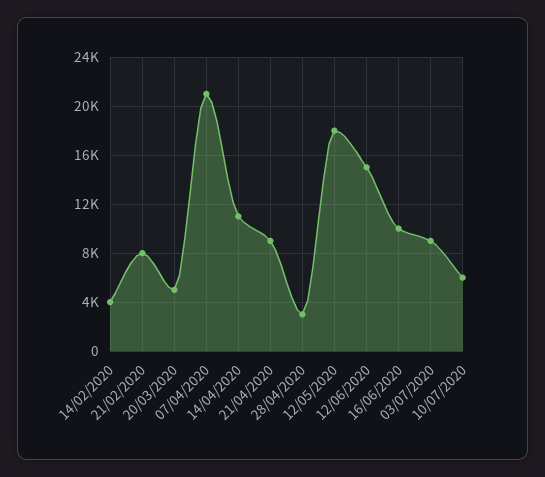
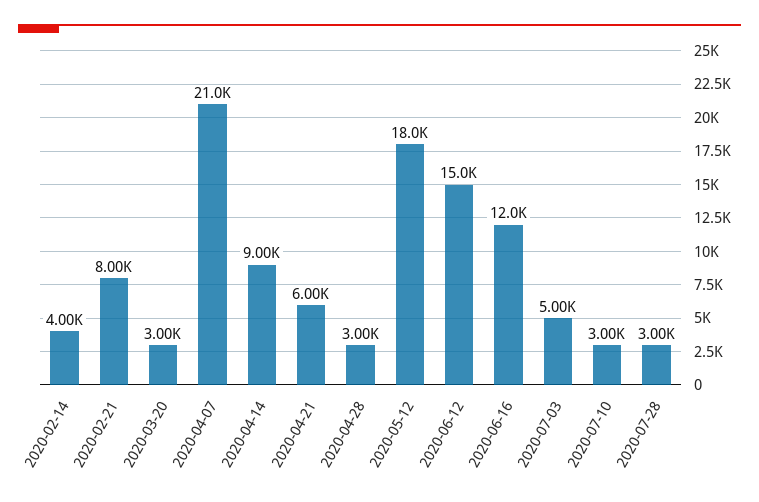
20/03/2020: 5000 -> 3000
14/04/2020: 11000 -> 9000
21/04/2020: 9000 -> 6000
16/06/2020: 10000 -> 12000
03/07/2020: 9000 -> 5000
10/07/2020: 6000 -> 3000
2020-07-28: none -> 3000

